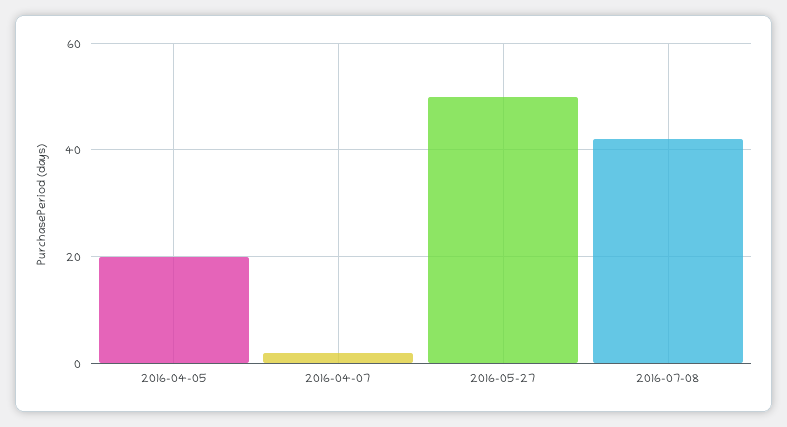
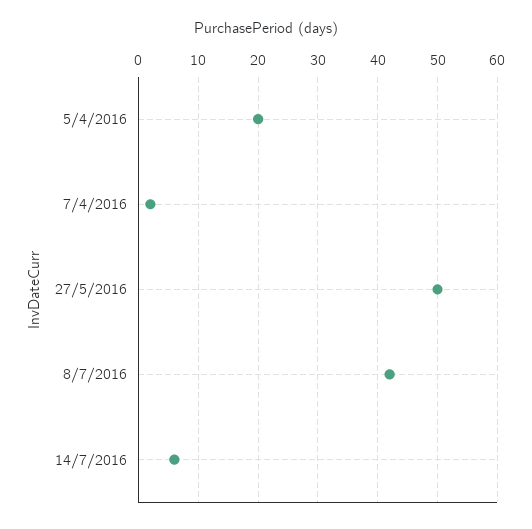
14/7/2016: none -> 5

